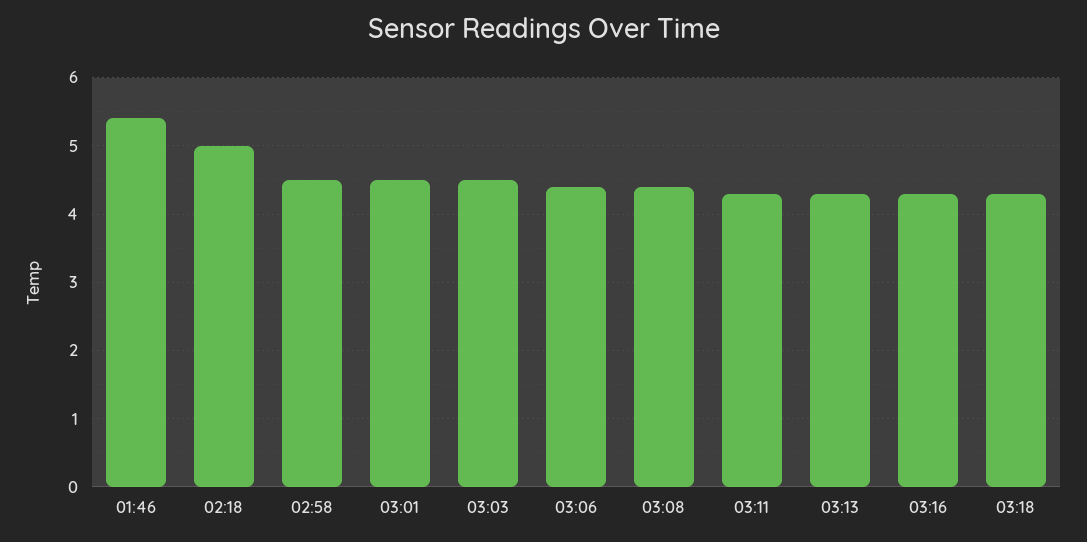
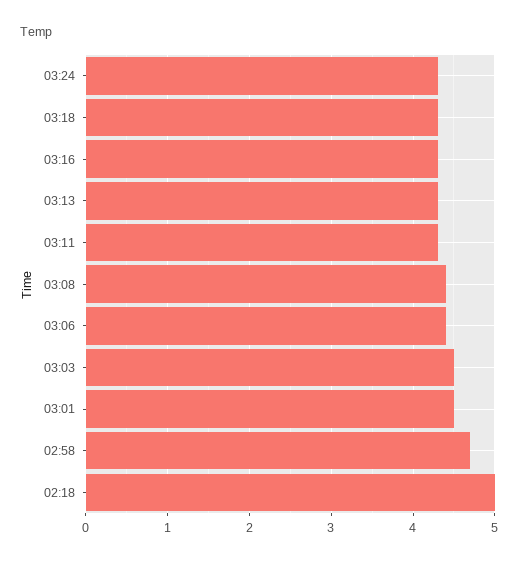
01:46: 5.4 -> none
02:58: 4.5 -> 4.7
03:24: none -> 4.3

